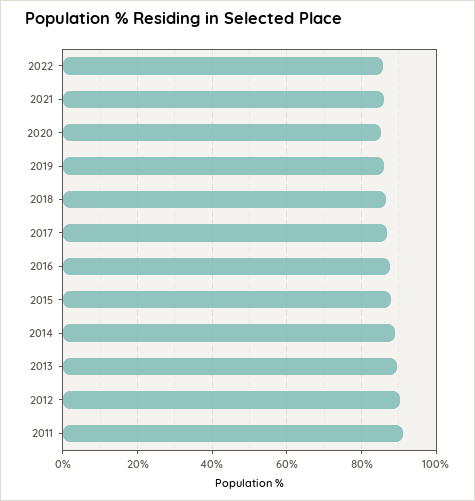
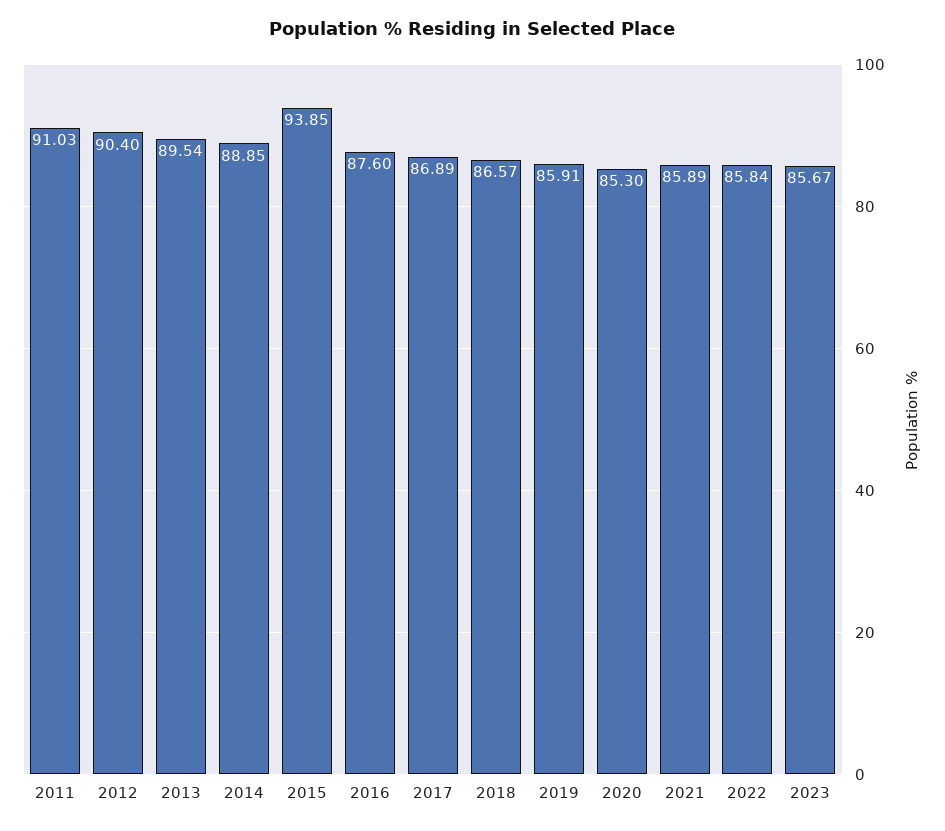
2015: 88 -> 93.85
2023: none -> 85.67

